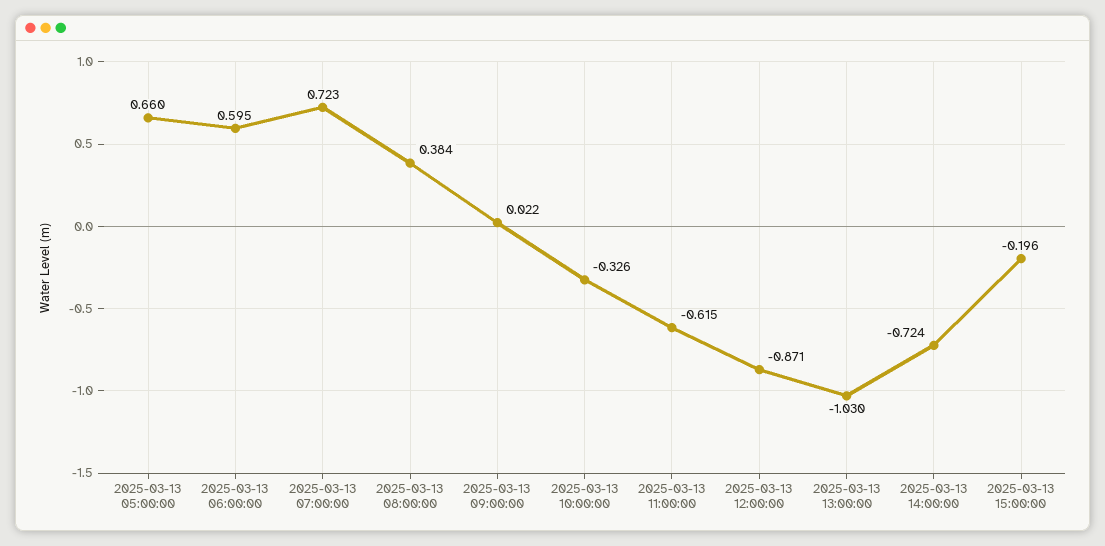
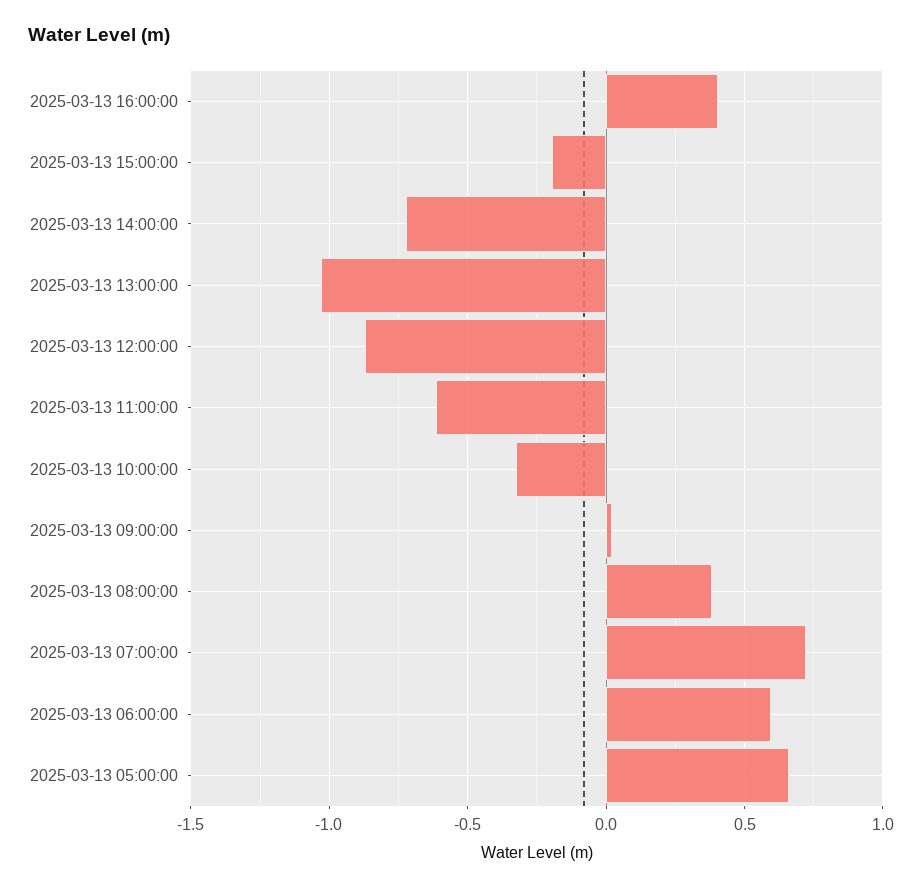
2025-03-13 16:00:00: none -> 0.4

